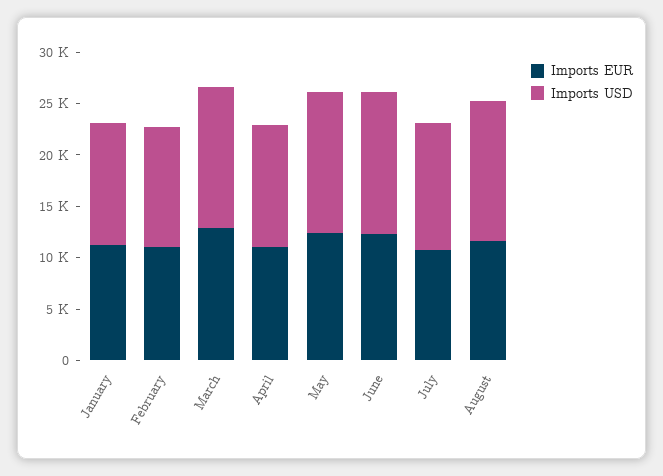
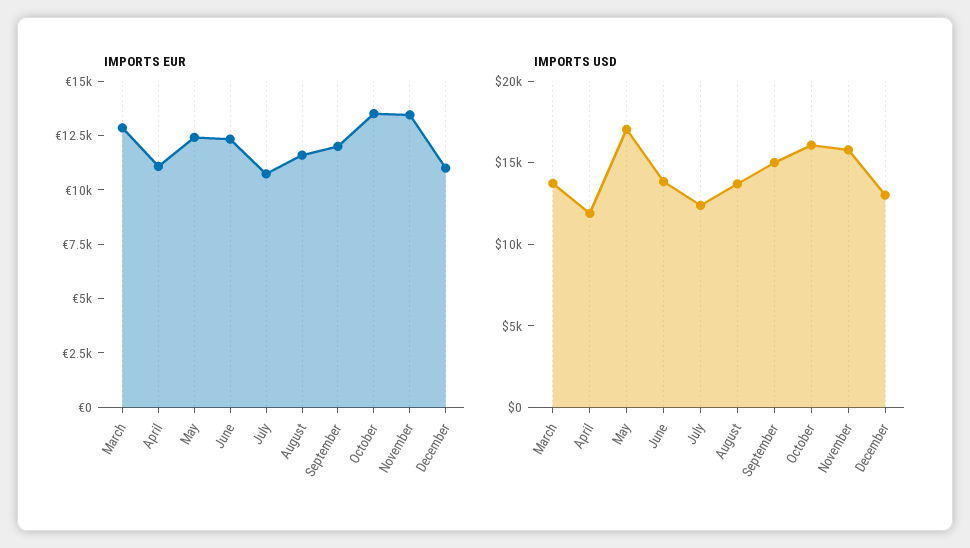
Imports EUR, January: 11000 -> none
Imports USD, January: 12000 -> none
Imports EUR, February: 11000 -> none
Imports USD, February: 12000 -> none
Imports USD, May: 14000 -> 17000
Imports EUR, September: none -> 12000
Imports EUR, October: none -> 13500
Imports EUR, November: none -> 13500
Imports EUR, December: none -> 11000
Imports USD, September: none -> 15000
Imports USD, October: none -> 16000
Imports USD, November: none -> 16000
Imports USD, December: none -> 13000

